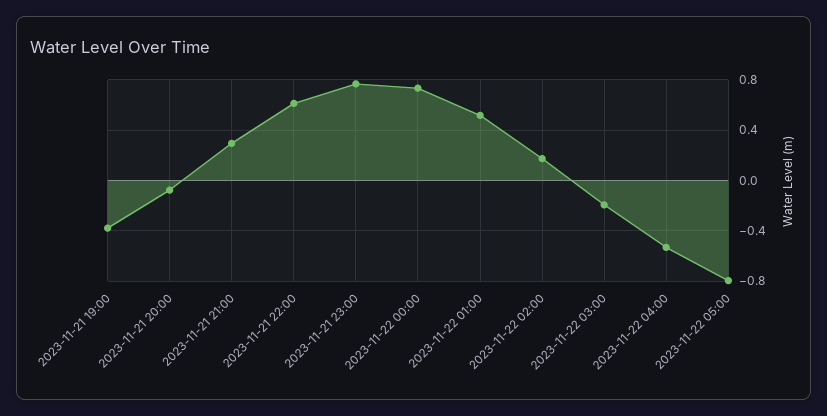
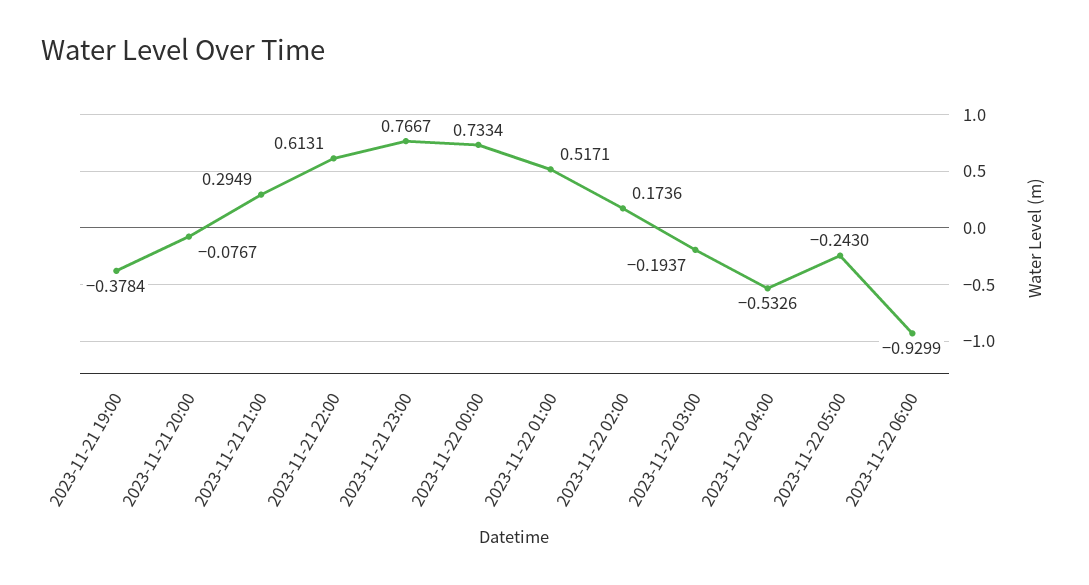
2023-11-22 05:00: -0.8 -> -0.243
2023-11-22 06:00: none -> -0.9299

